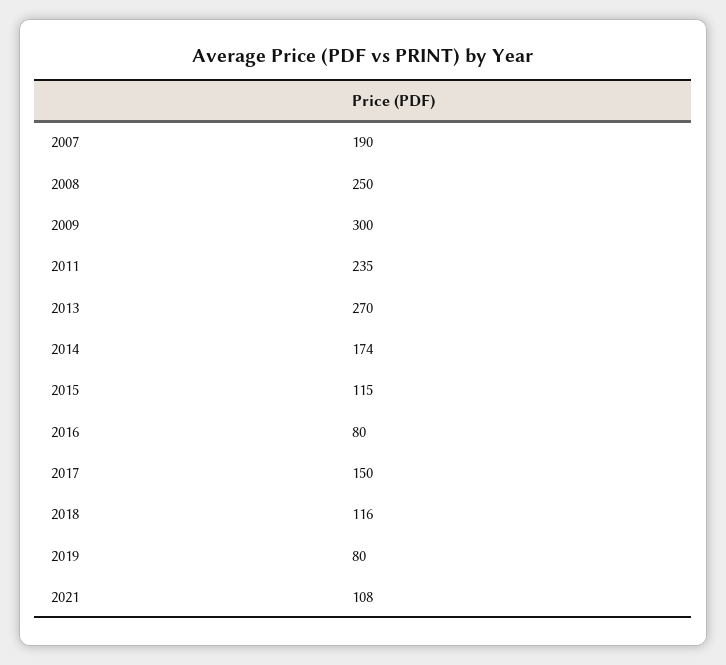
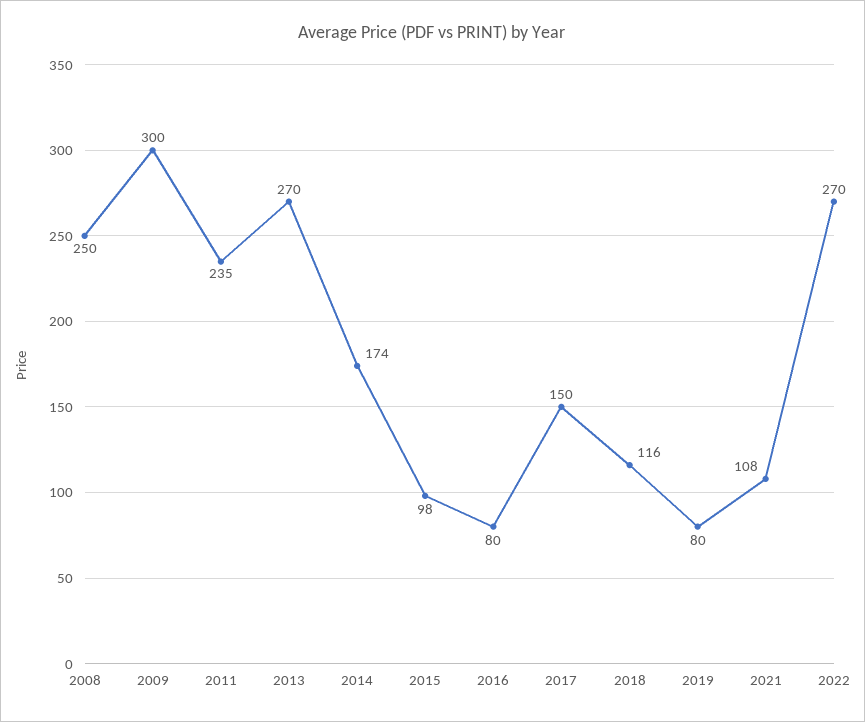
2007: 190 -> none
2015: 115 -> 98
2022: none -> 270

